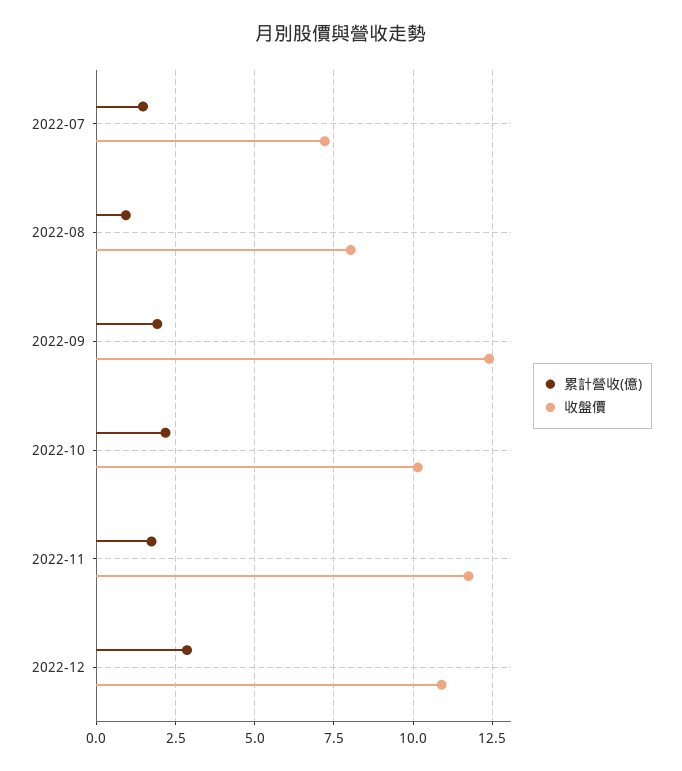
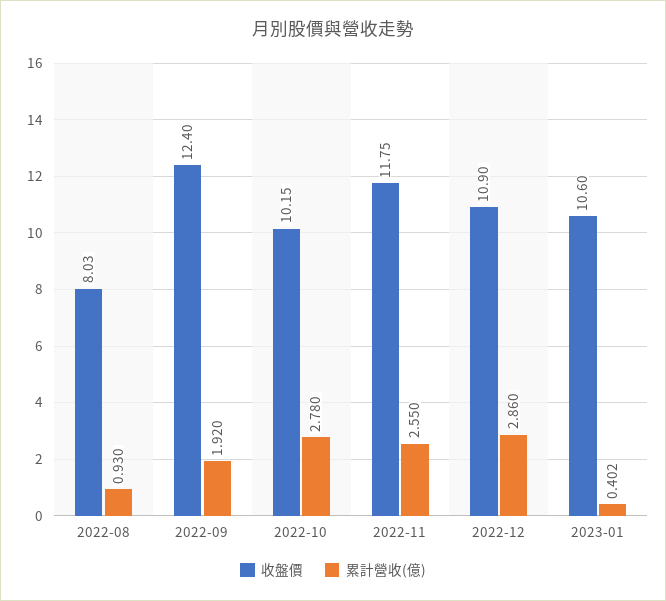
累計營收(億), 2022-07: 1.5 -> none
收盤價, 2022-07: 7.25 -> none
累計營收(億), 2022-10: 2.25 -> 2.78
累計營收(億), 2022-11: 1.75 -> 2.55
收盤價, 2023-01: none -> 10.6
累計營收(億), 2023-01: none -> 0.402

